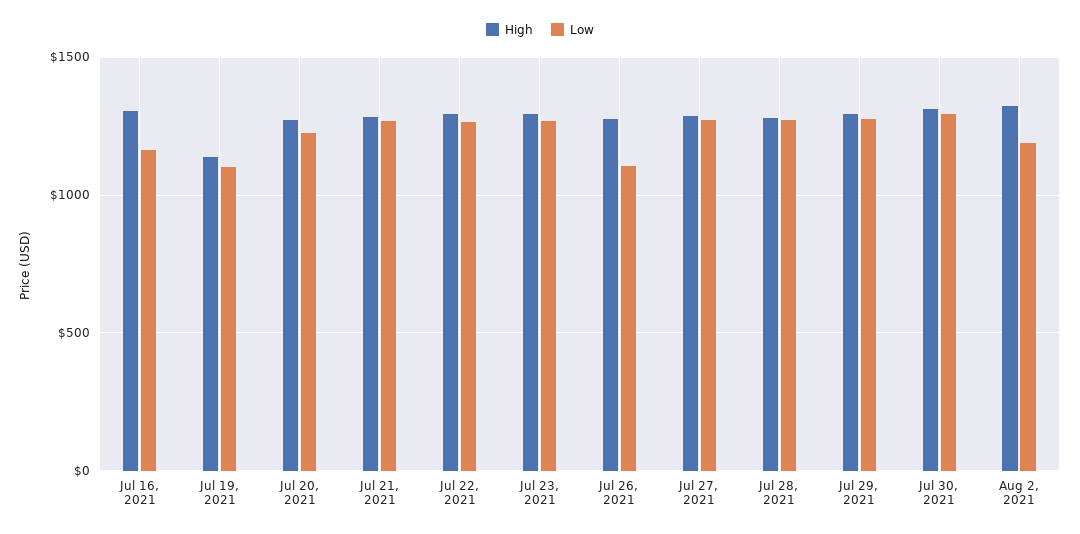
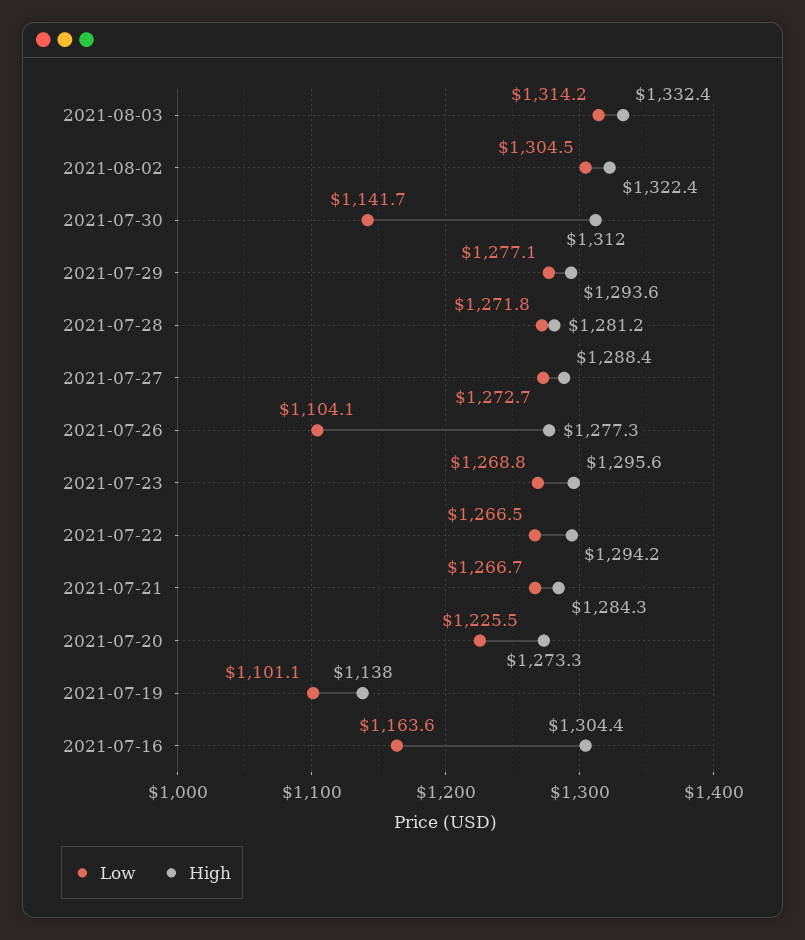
Low, Jul 30, 2021: 1300 -> 1141.7
Low, Aug 2, 2021: 1200 -> 1304.5
Low, 2021-08-03: none -> 1314.2
High, 2021-08-03: none -> 1332.4

